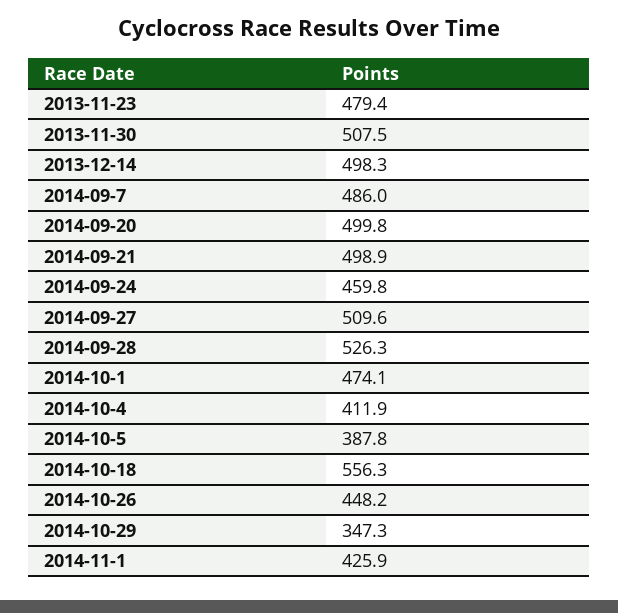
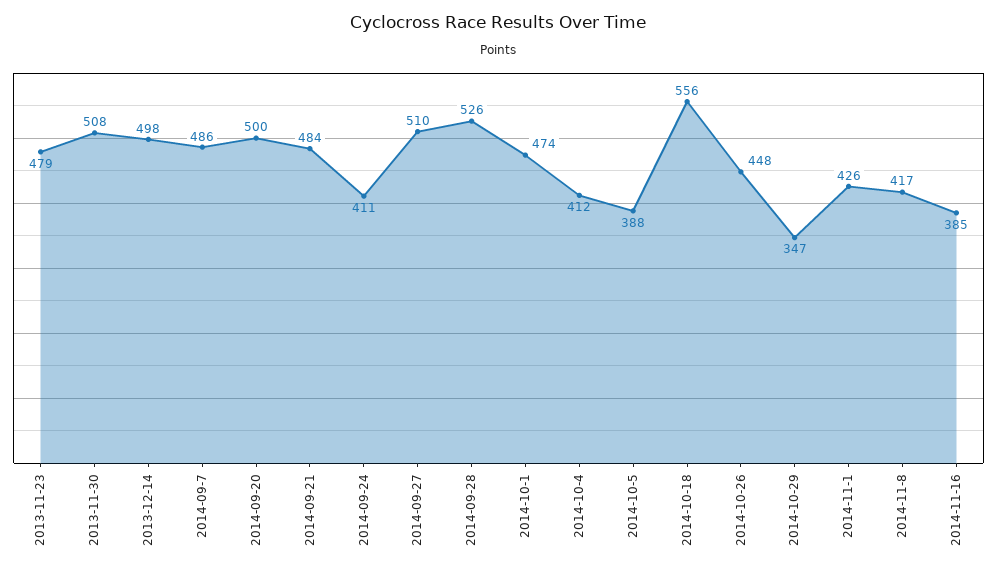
2014-09-21: 498.9 -> 484
2014-09-24: 459.8 -> 411
2014-11-8: none -> 417
2014-11-16: none -> 385

